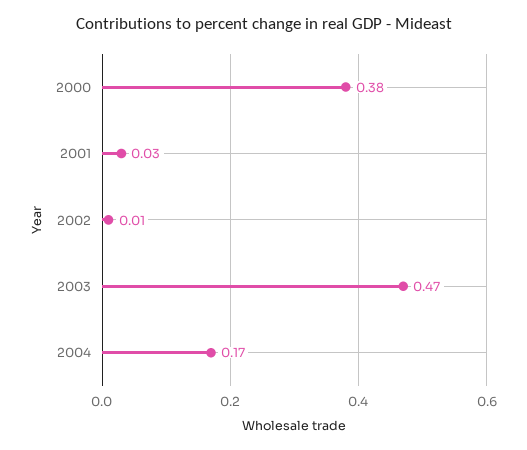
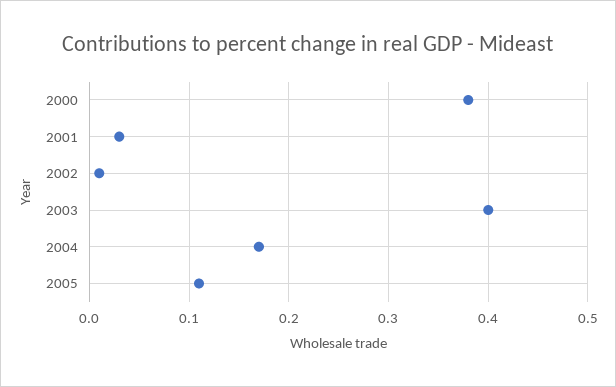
2003: 0.47 -> 0.4
2005: none -> 0.11

